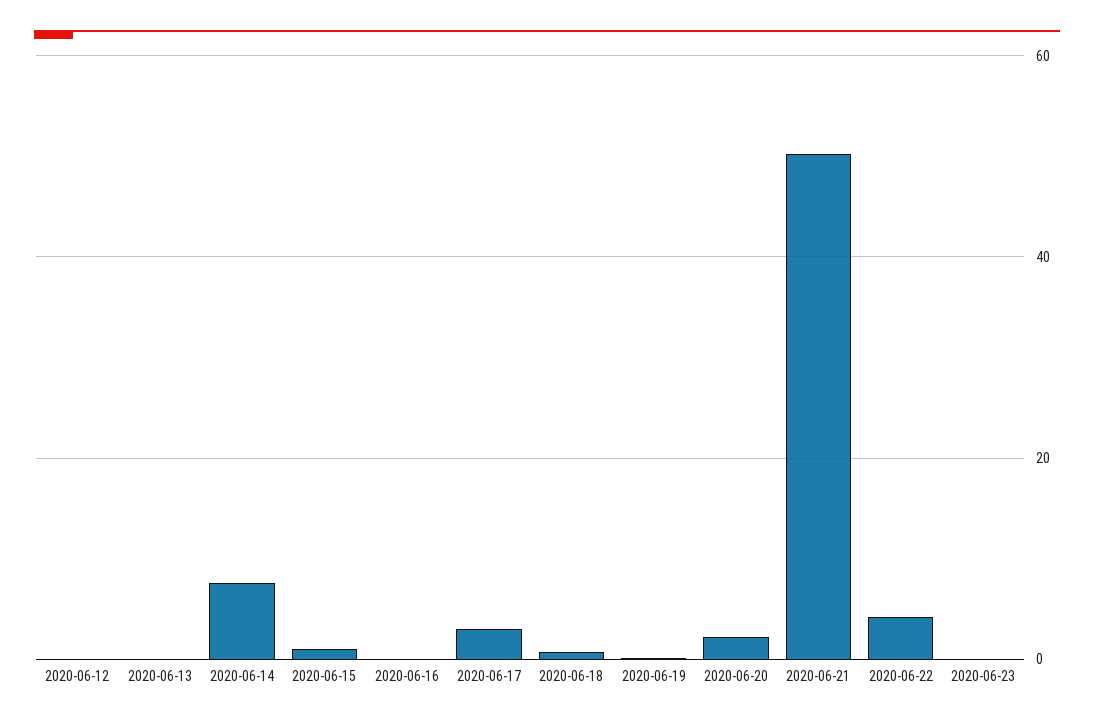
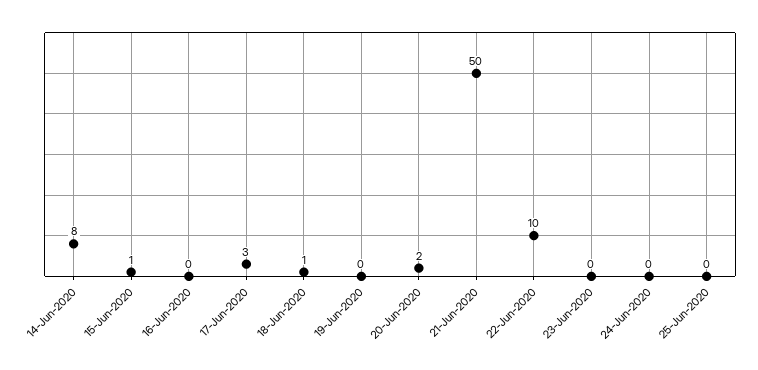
2020-06-12: 0 -> none
2020-06-13: 0 -> none
2020-06-22: 4 -> 10
24-Jun-2020: none -> 0
25-Jun-2020: none -> 0

